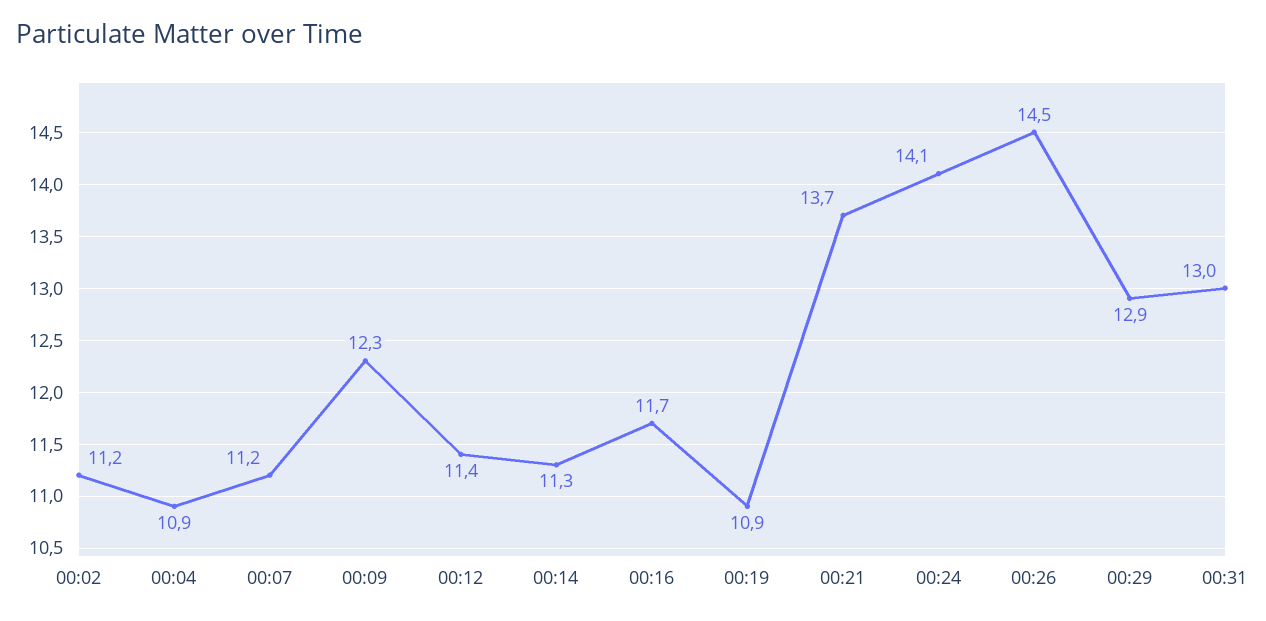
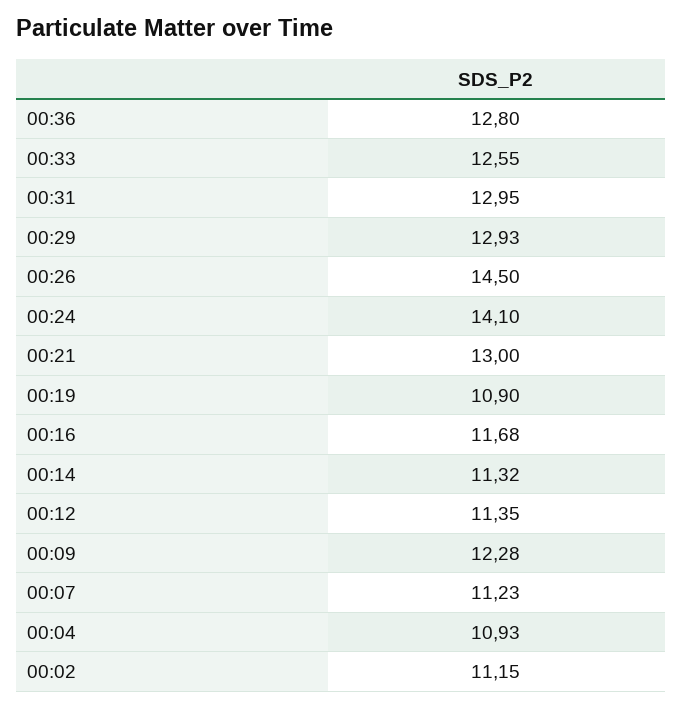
00:21: 13.7 -> 13
00:36: none -> 12.8
00:33: none -> 12.55

